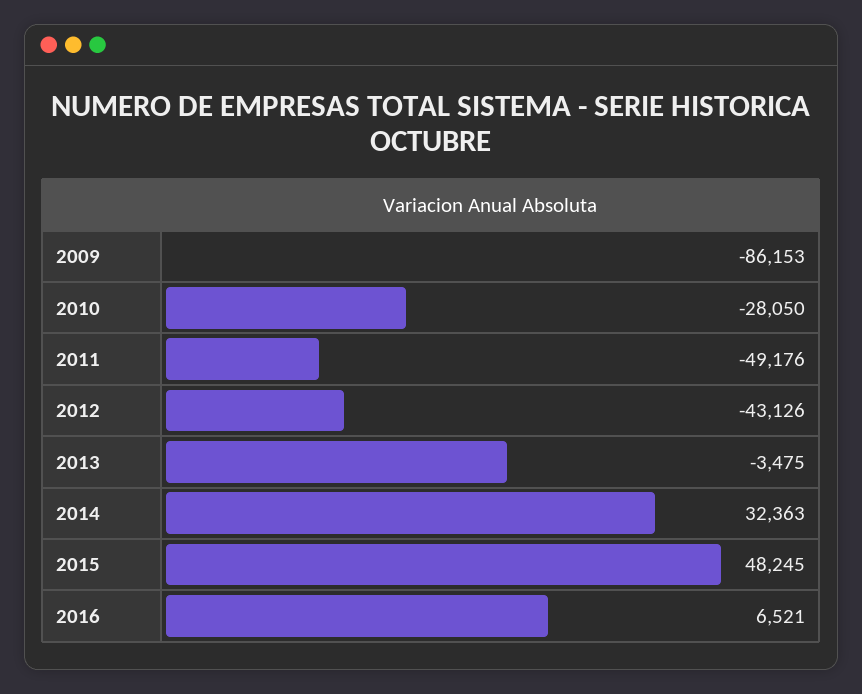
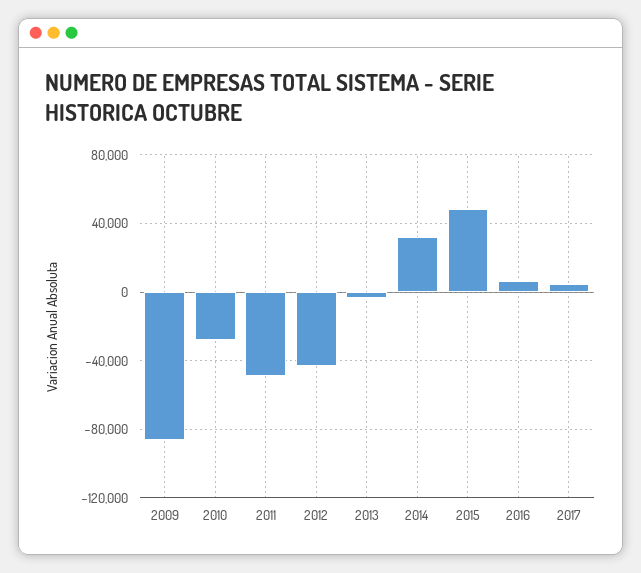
2017: none -> 5000

